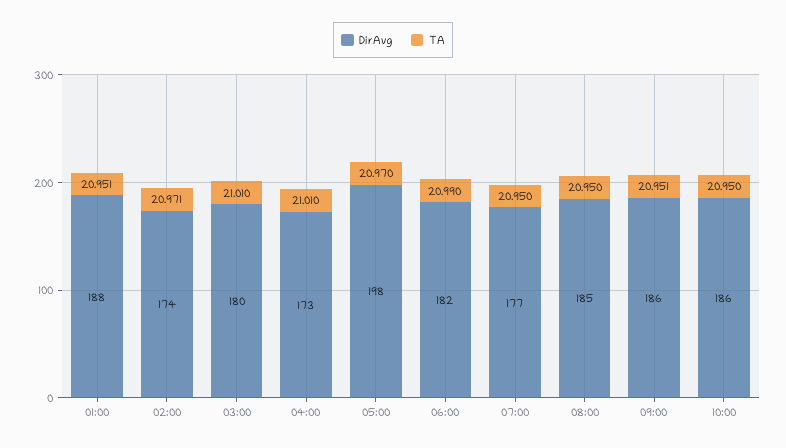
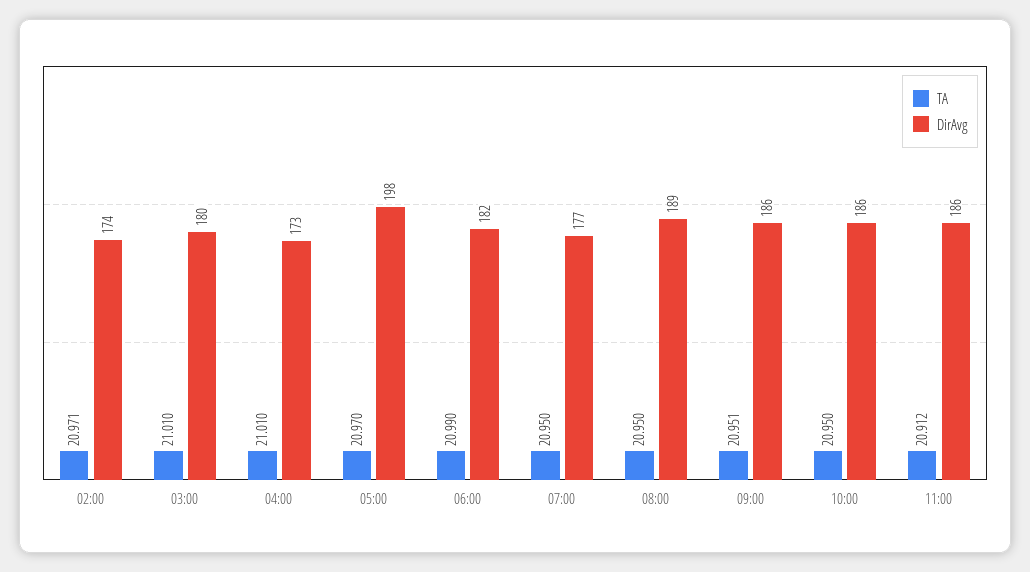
DirAvg, 01:00: 188 -> none
TA, 01:00: 20.951 -> none
DirAvg, 08:00: 185 -> 189
TA, 11:00: none -> 20.912
DirAvg, 11:00: none -> 186

